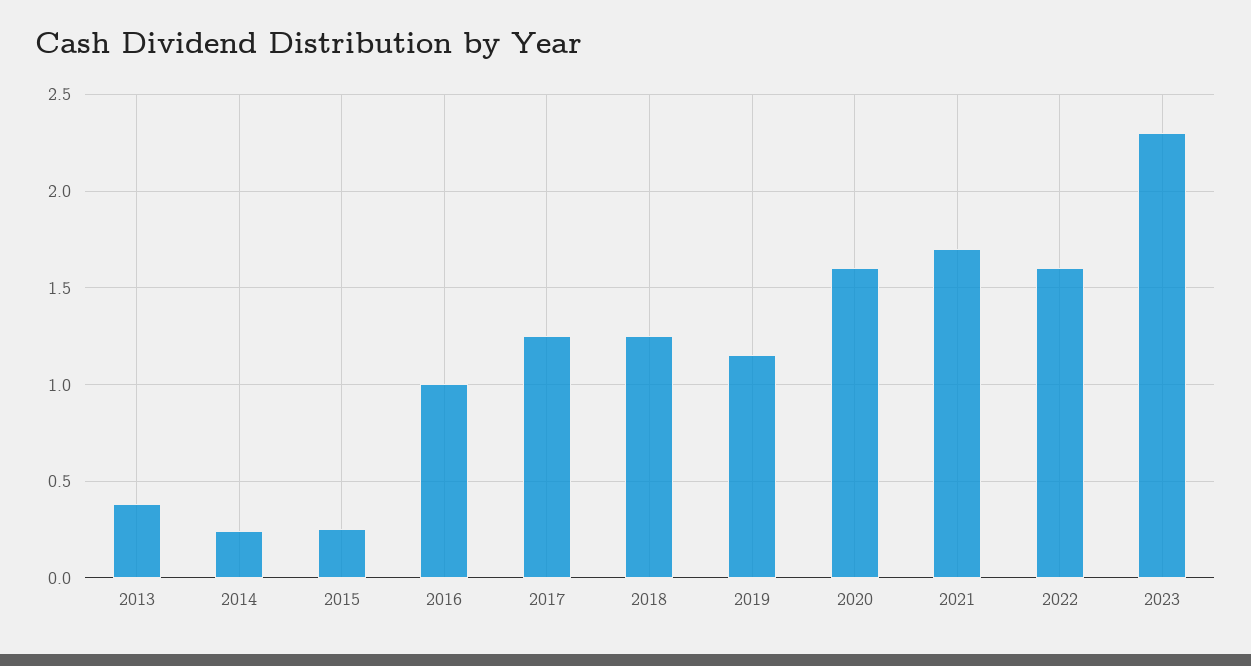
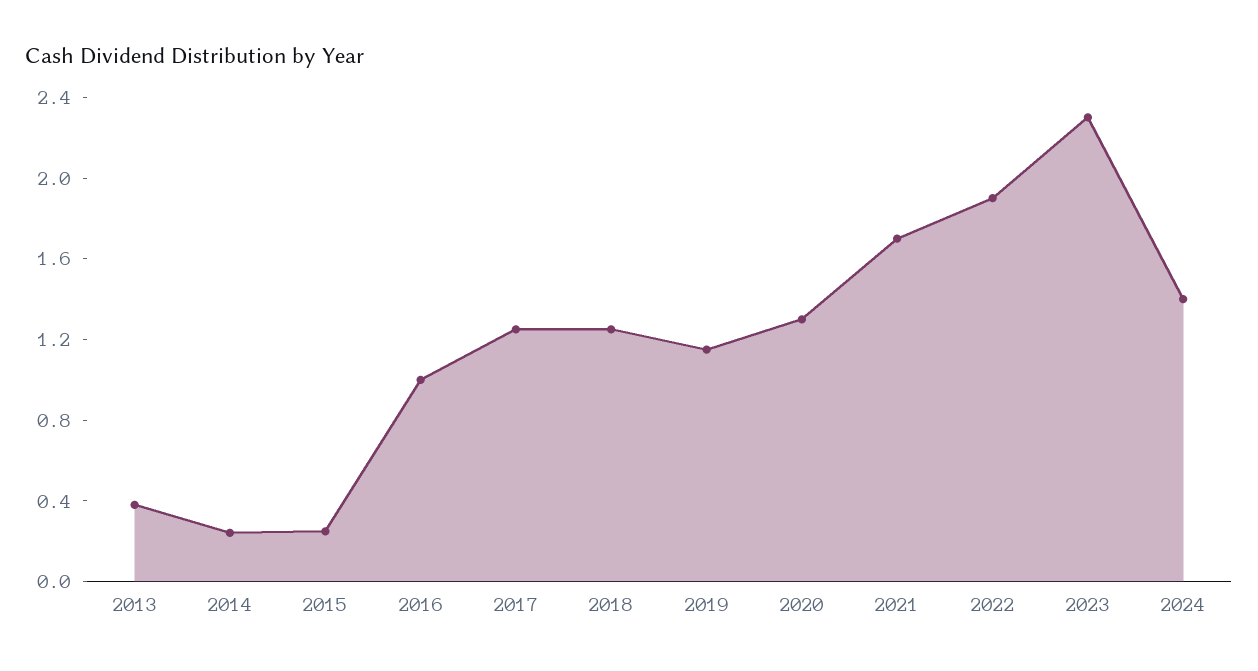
2020: 1.6 -> 1.3
2022: 1.6 -> 1.9
2024: none -> 1.4

